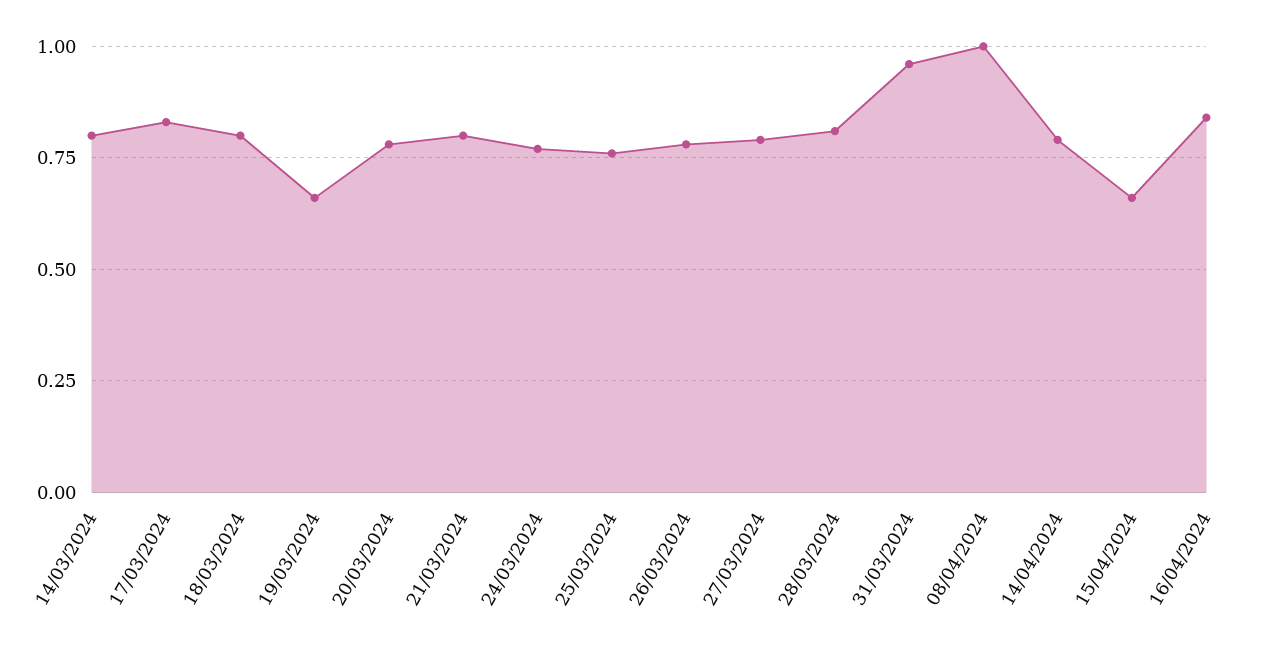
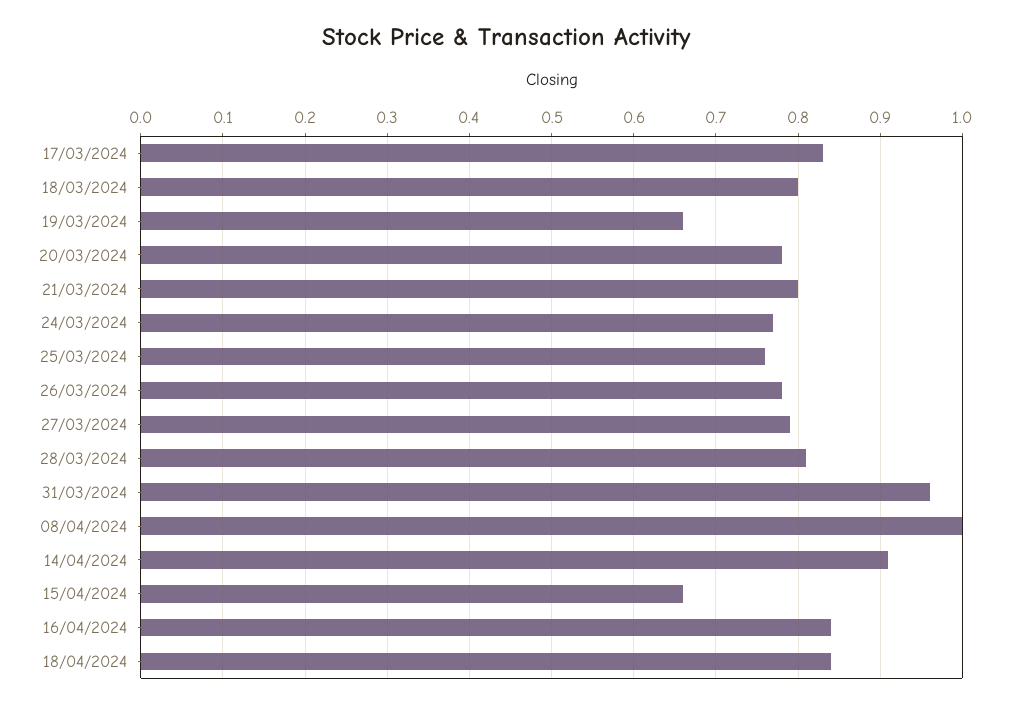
14/03/2024: 0.8 -> none
14/04/2024: 0.8 -> 0.91
18/04/2024: none -> 0.84

